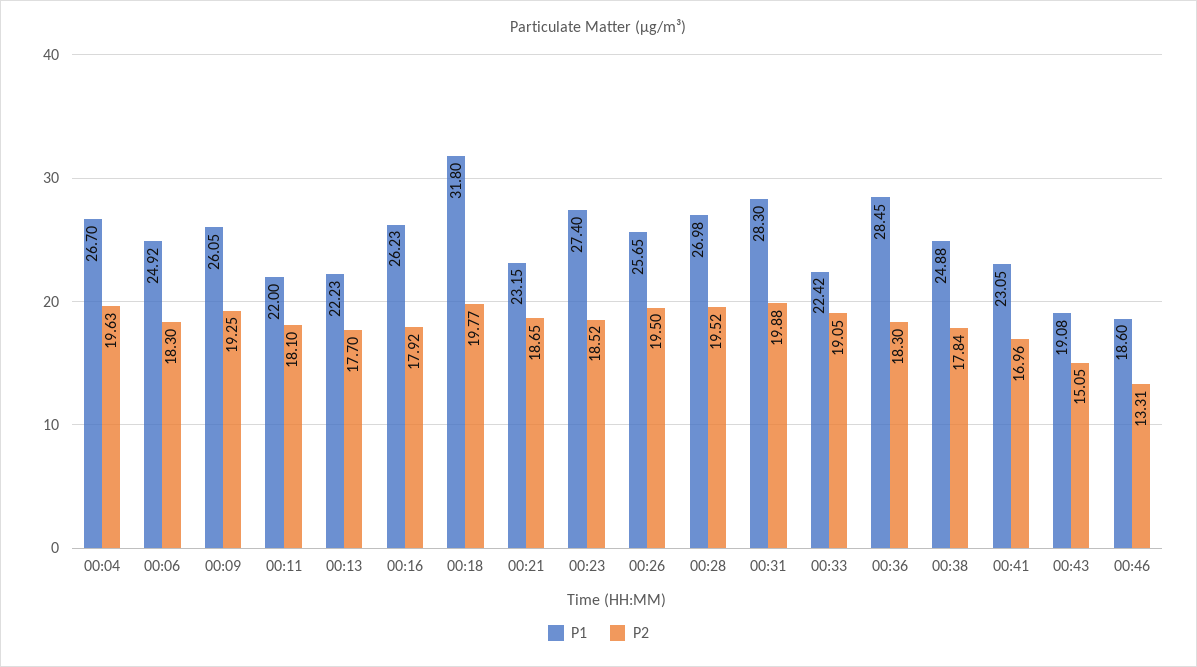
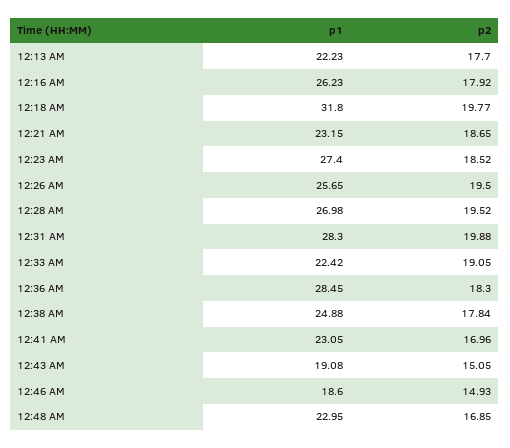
P1, 00:04: 26.7 -> none
P2, 00:04: 19.63 -> none
P1, 00:06: 24.92 -> none
P2, 00:06: 18.3 -> none
P1, 00:09: 26.05 -> none
P2, 00:09: 19.25 -> none
P1, 00:11: 22 -> none
P2, 00:11: 18.1 -> none
P2, 00:46: 13.31 -> 14.93
P1, 12:48 AM: none -> 22.95
P2, 12:48 AM: none -> 16.85

